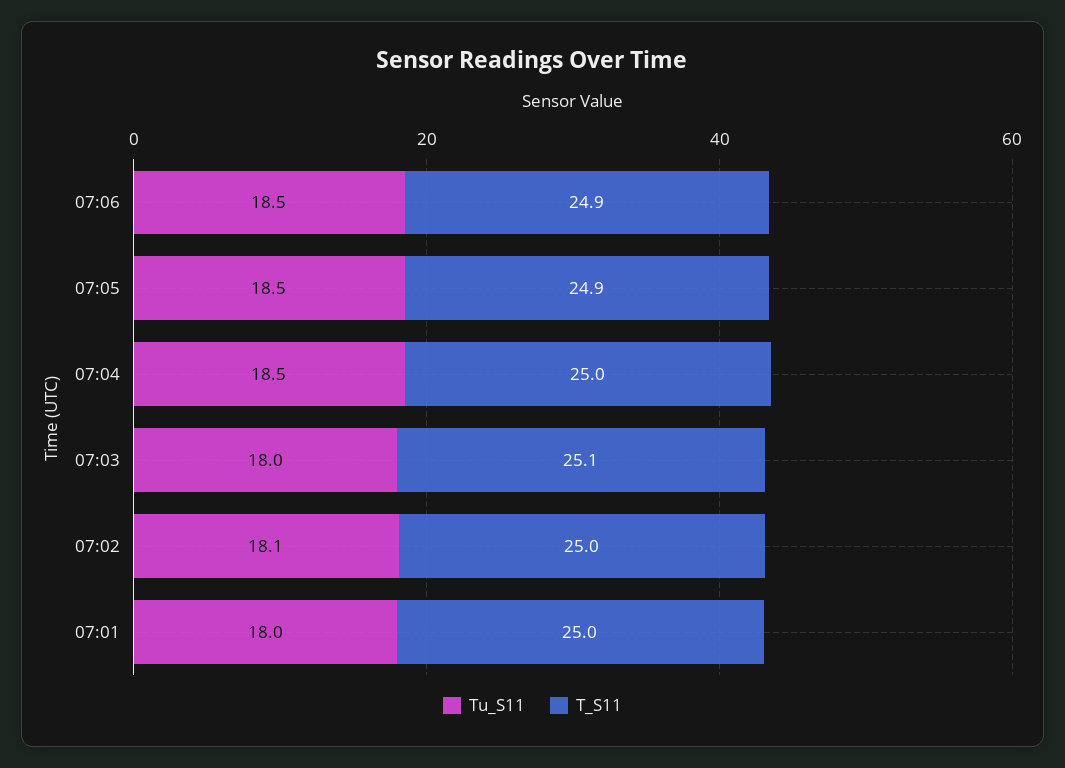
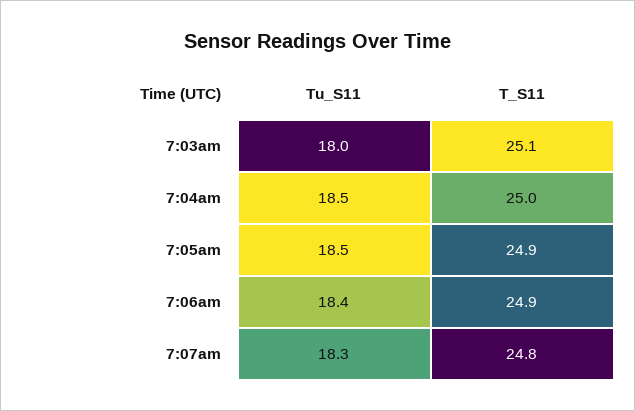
Tu_S11, 07:06: 18.5 -> 18.4
Tu_S11, 07:02: 18.1 -> none
T_S11, 07:02: 25 -> none
Tu_S11, 07:01: 18 -> none
T_S11, 07:01: 25 -> none
Tu_S11, 7:07am: none -> 18.3
T_S11, 7:07am: none -> 24.8

